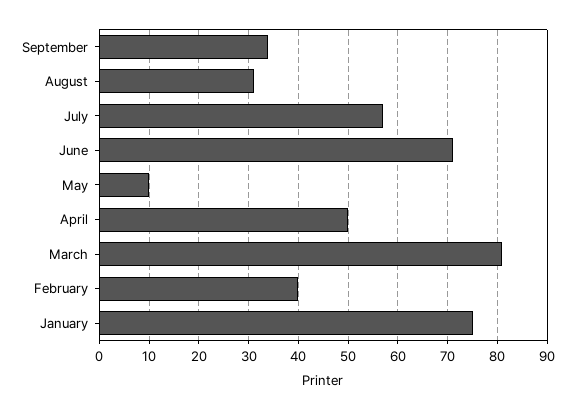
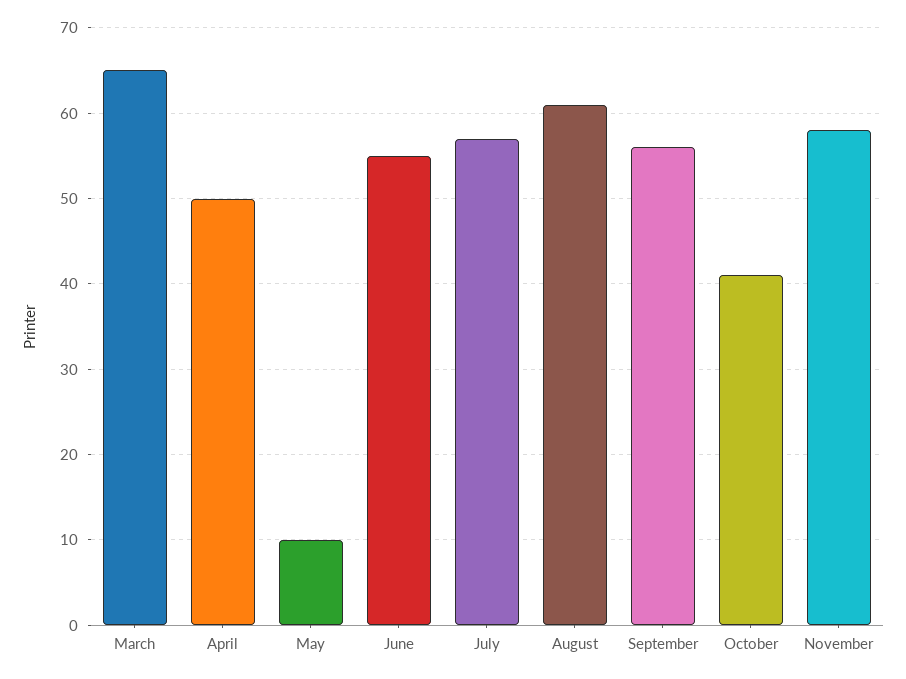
September: 35 -> 56
August: 30 -> 61
June: 70 -> 55
March: 80 -> 65
February: 40 -> none
January: 75 -> none
October: none -> 41
November: none -> 58

